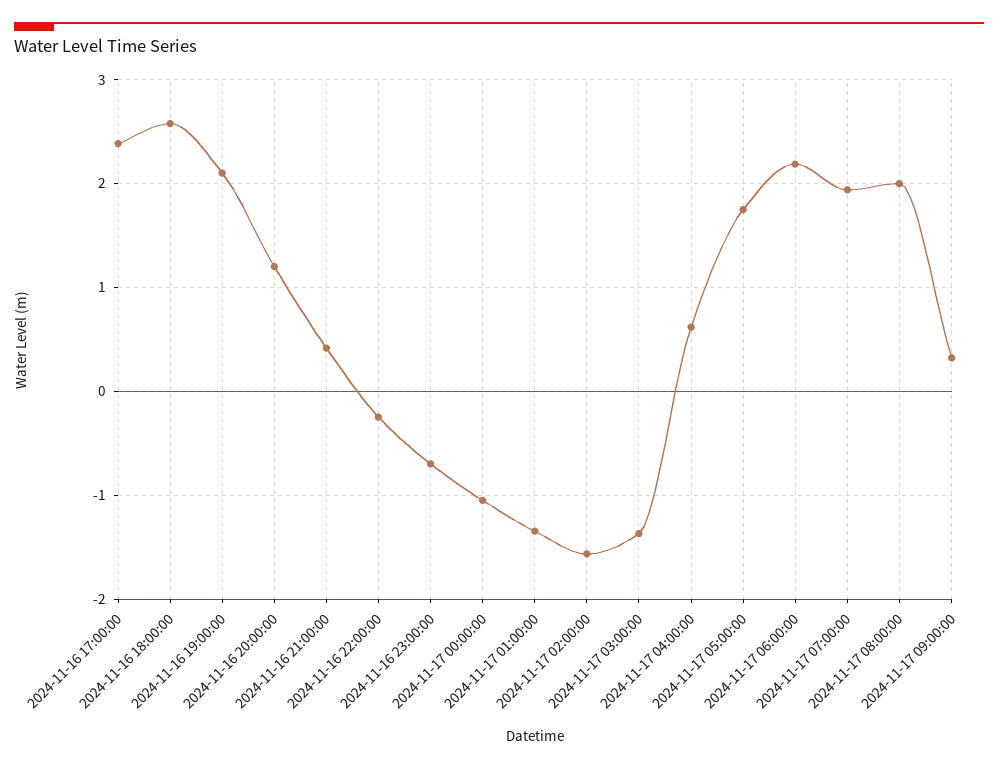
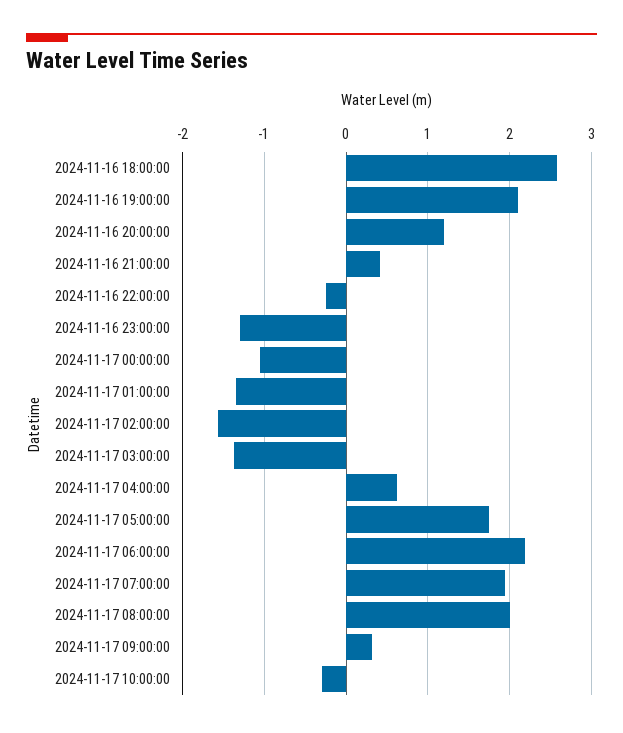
2024-11-16 17:00:00: 2.4 -> none
2024-11-16 23:00:00: -0.7 -> -1.3
2024-11-17 10:00:00: none -> -0.3

